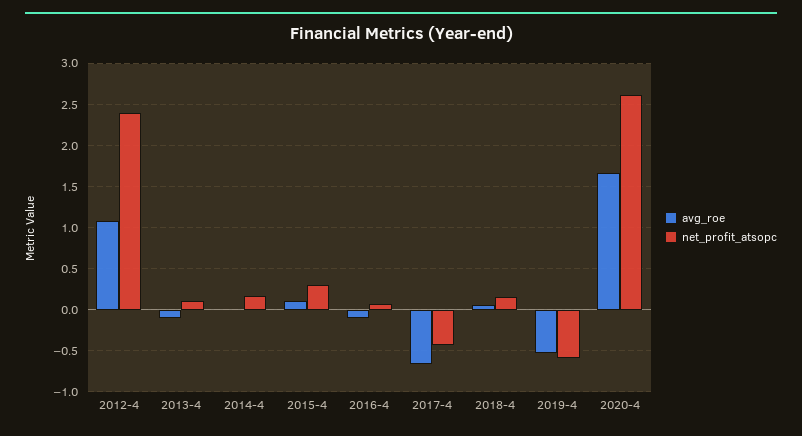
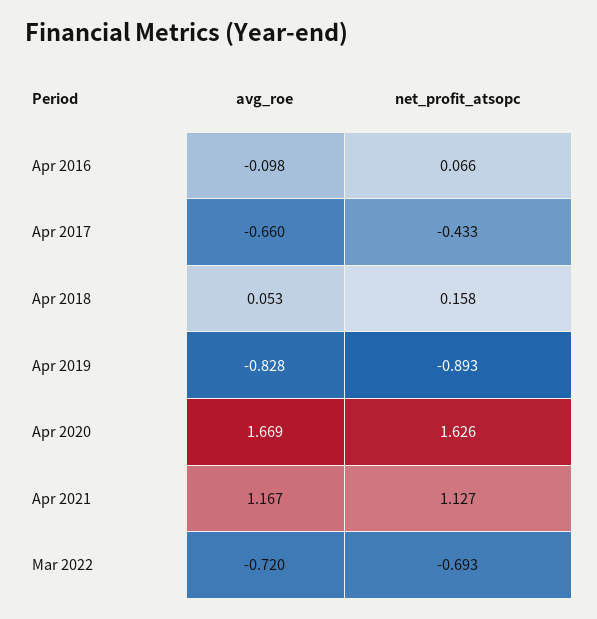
avg_roe, 2012-4: 1.1 -> none
net_profit_atsopc, 2012-4: 2.4 -> none
avg_roe, 2013-4: -0.1 -> none
net_profit_atsopc, 2013-4: 0.1 -> none
avg_roe, 2014-4: 0 -> none
net_profit_atsopc, 2014-4: 0.2 -> none
avg_roe, 2015-4: 0.1 -> none
net_profit_atsopc, 2015-4: 0.3 -> none
avg_roe, 2019-4: -0.5 -> -0.828
net_profit_atsopc, 2019-4: -0.6 -> -0.893
net_profit_atsopc, 2020-4: 2.6 -> 1.626
avg_roe, Apr 2021: none -> 1.167
net_profit_atsopc, Apr 2021: none -> 1.127
avg_roe, Mar 2022: none -> -0.72
net_profit_atsopc, Mar 2022: none -> -0.693

